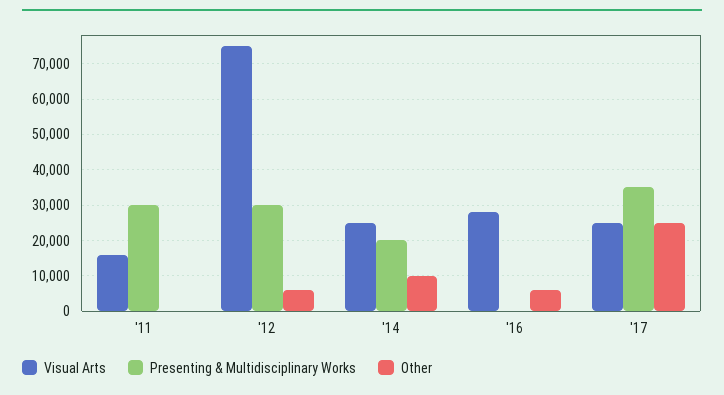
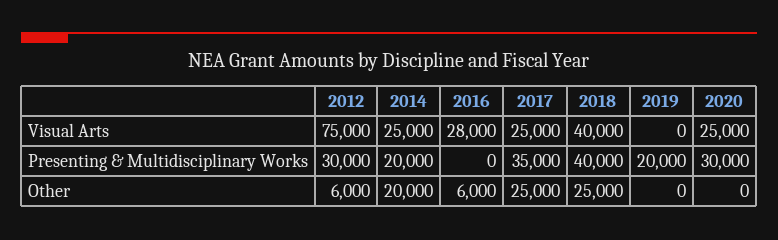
Visual Arts, '11: 16000 -> none
Presenting & Multidisciplinary Works, '11: 30000 -> none
Other, '11: 0 -> none
Other, '14: 10000 -> 20000
Visual Arts, 2018: none -> 40000
Visual Arts, 2019: none -> 0
Visual Arts, 2020: none -> 25000
Presenting & Multidisciplinary Works, 2018: none -> 40000
Presenting & Multidisciplinary Works, 2019: none -> 20000
Presenting & Multidisciplinary Works, 2020: none -> 30000
Other, 2018: none -> 25000
Other, 2019: none -> 0
Other, 2020: none -> 0

